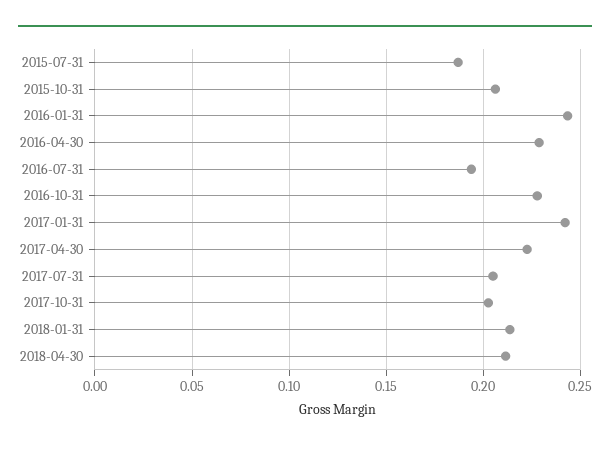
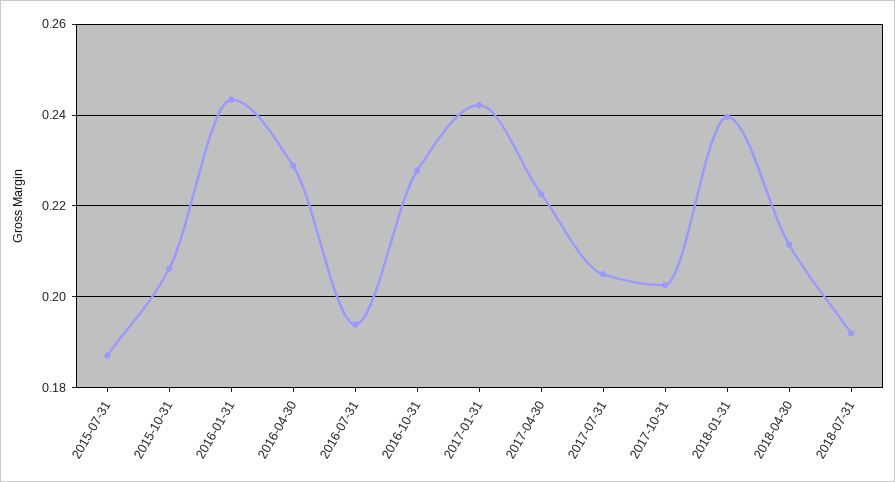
2018-01-31: 0.215 -> 0.24
2018-07-31: none -> 0.192

